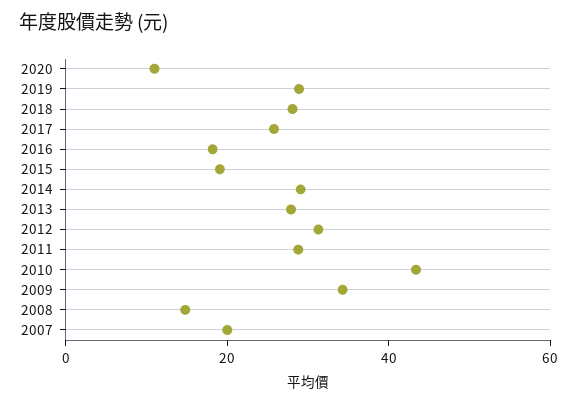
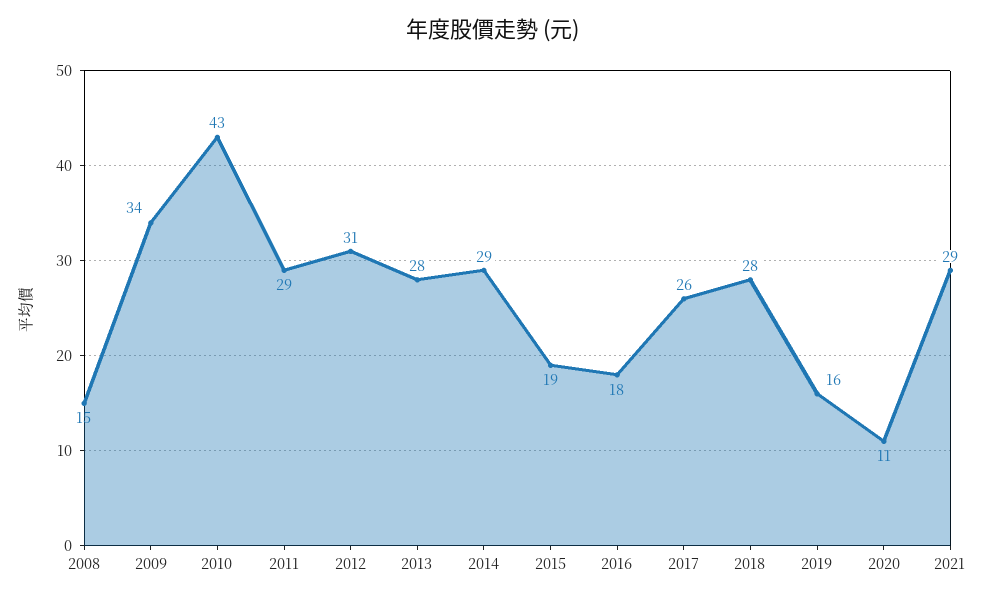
2019: 30 -> 16
2007: 20 -> none
2021: none -> 29

